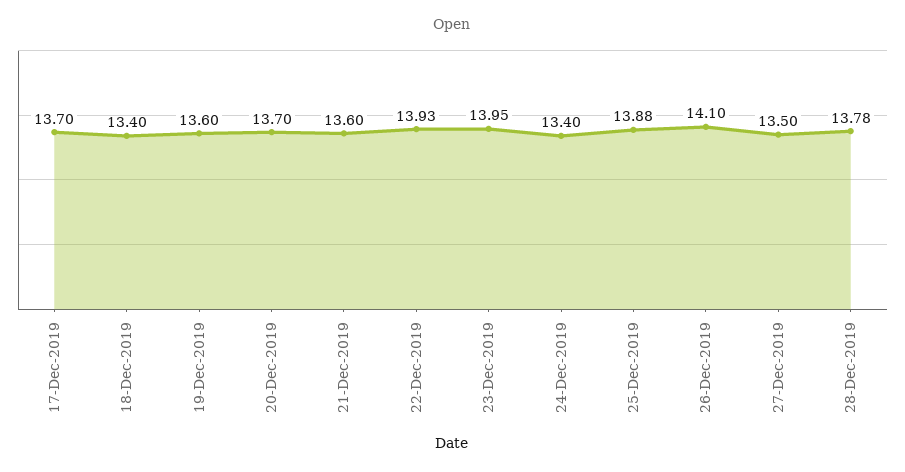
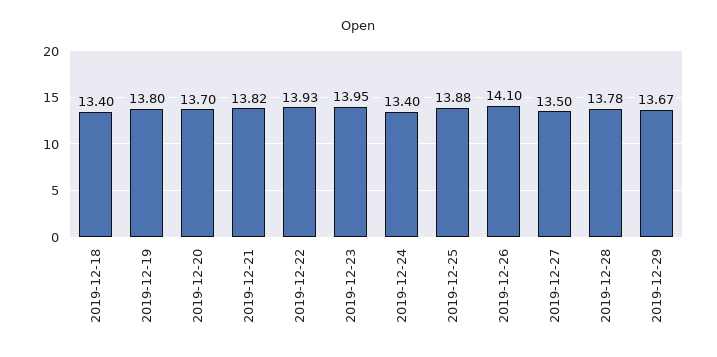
17-Dec-2019: 13.7 -> none
19-Dec-2019: 13.6 -> 13.8
21-Dec-2019: 13.6 -> 13.82
2019-12-29: none -> 13.67

